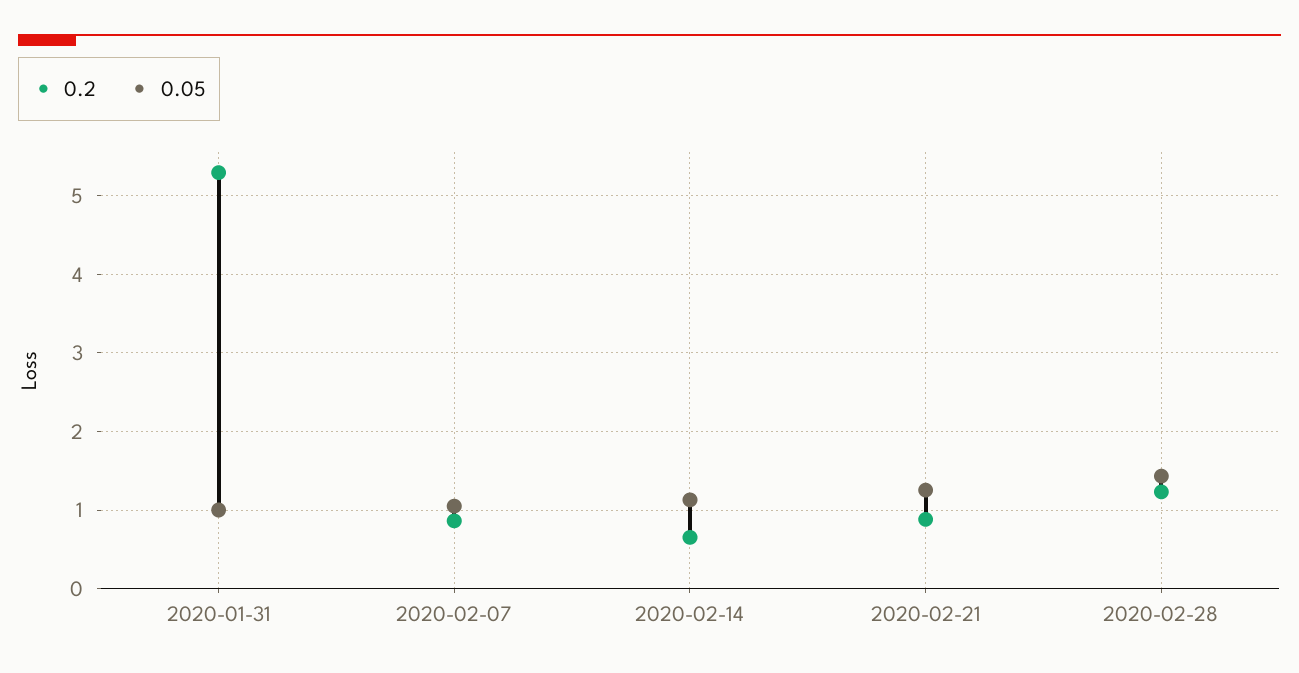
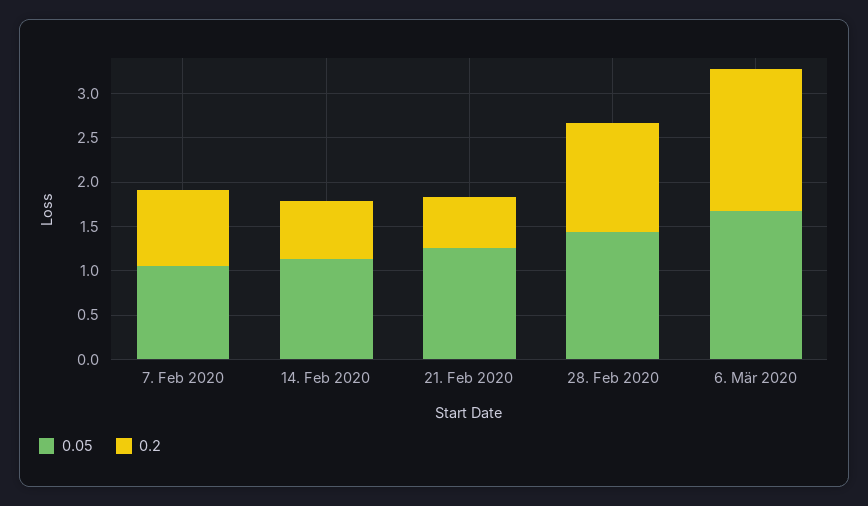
0.2, 2020-01-31: 5.3 -> none
0.05, 2020-01-31: 1 -> none
0.2, 2020-02-21: 0.9 -> 0.6
0.05, 6. Mär 2020: none -> 1.7
0.2, 6. Mär 2020: none -> 1.6

